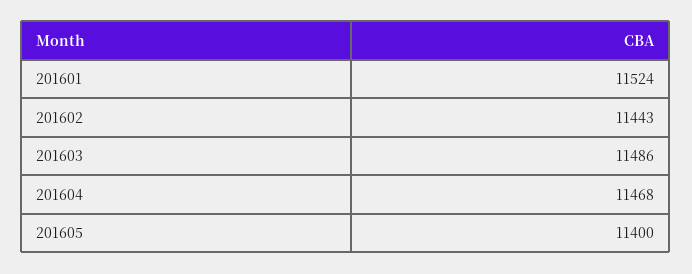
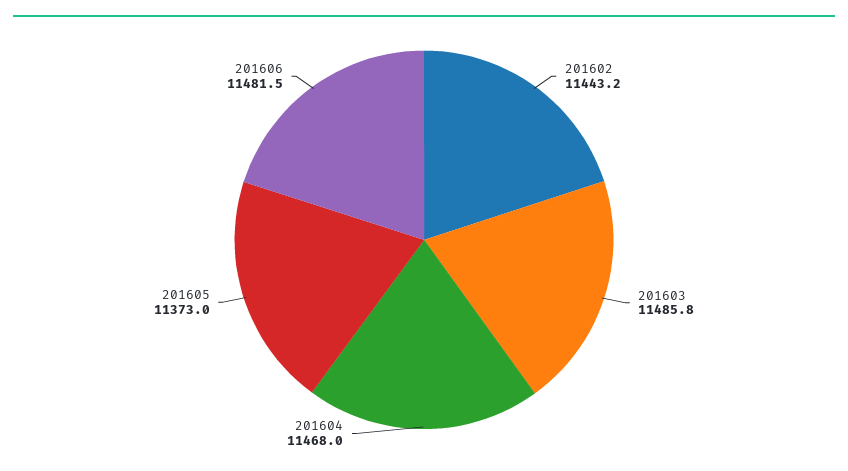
201601: 11524 -> none
201605: 11400 -> 11373
201606: none -> 11481.5

